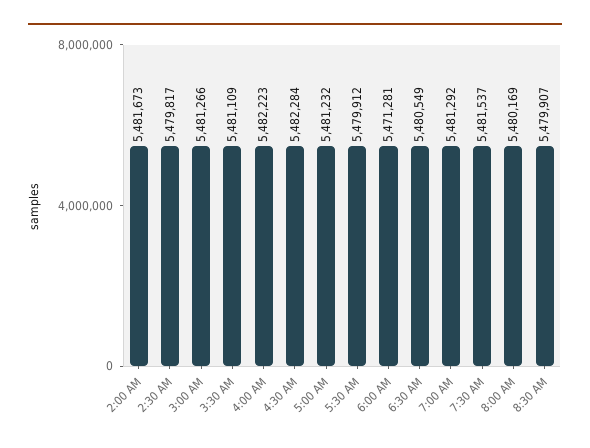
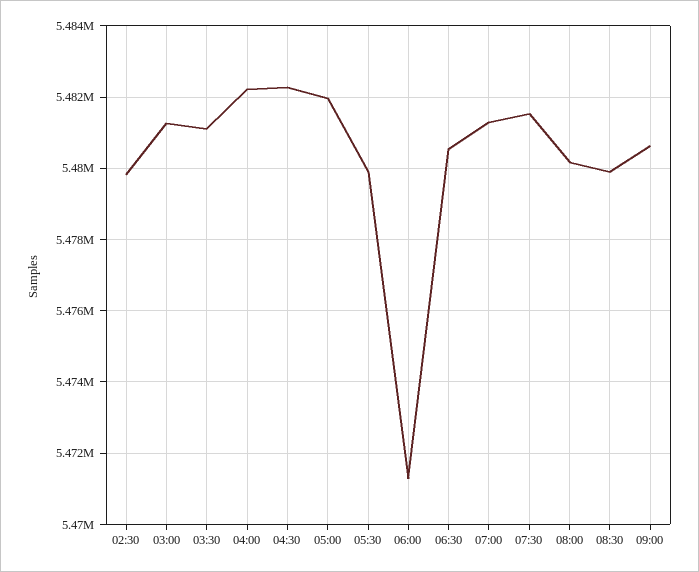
2:00 AM: 5481673 -> none
5:00 AM: 5481232 -> 5482000
09:00: none -> 5480600

